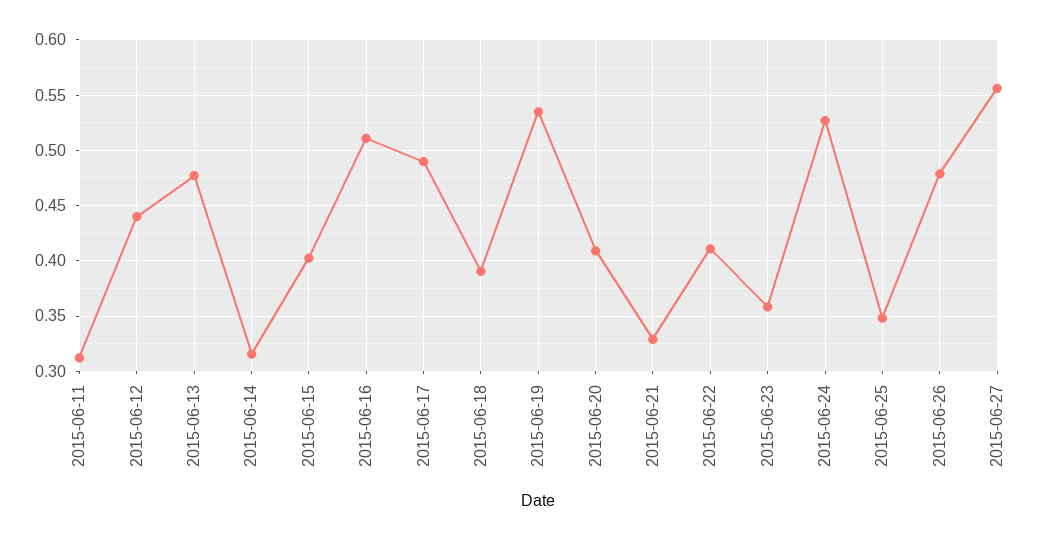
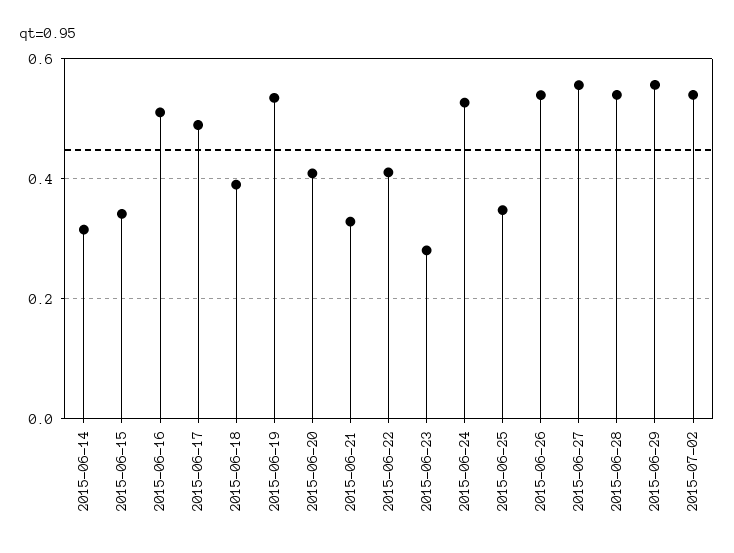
2015-06-11: 0.31 -> none
2015-06-12: 0.44 -> none
2015-06-13: 0.48 -> none
2015-06-15: 0.4 -> 0.34
2015-06-23: 0.36 -> 0.28
2015-06-26: 0.48 -> 0.54
2015-06-28: none -> 0.54
2015-06-29: none -> 0.56
2015-07-02: none -> 0.54

